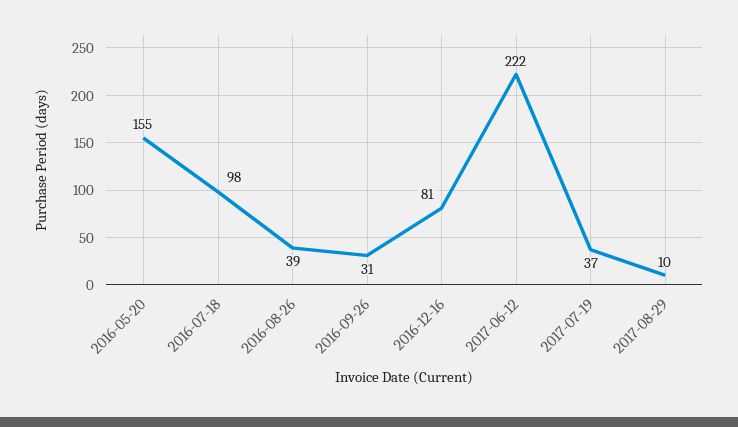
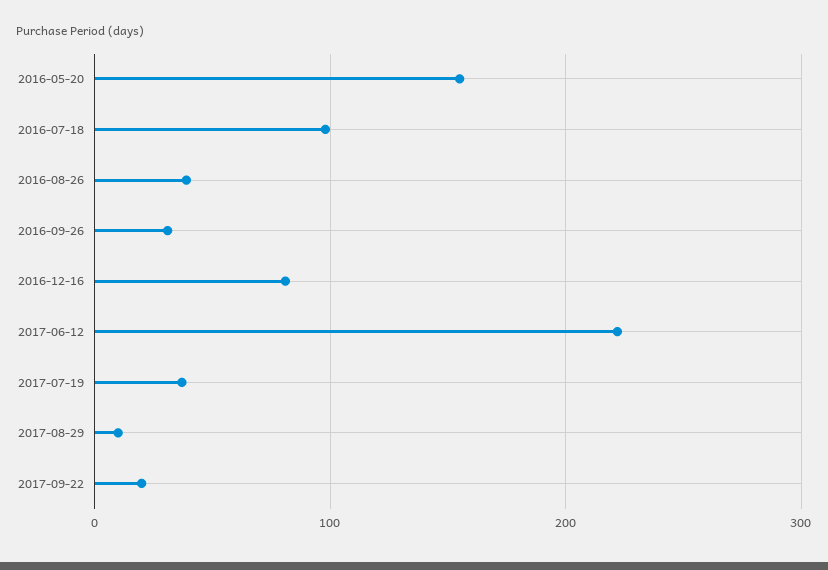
2017-09-22: none -> 20

